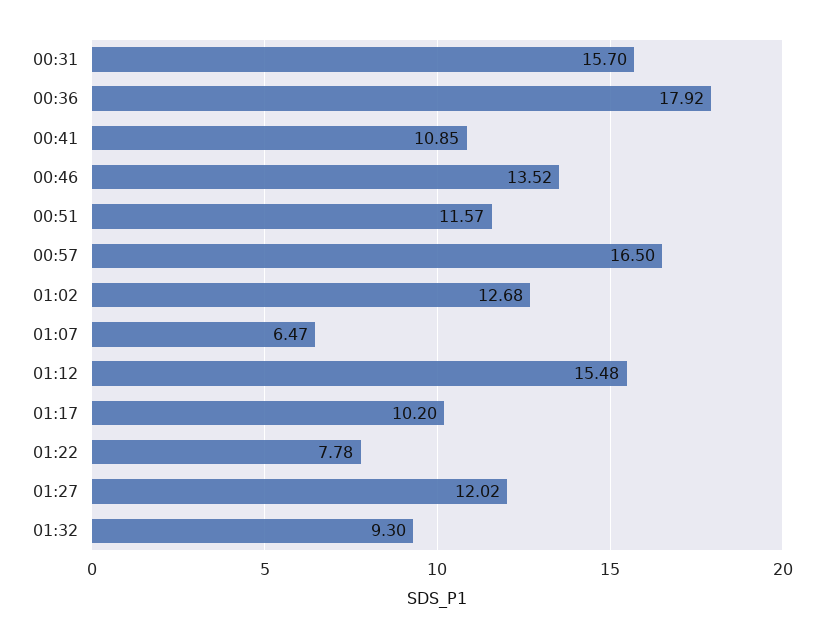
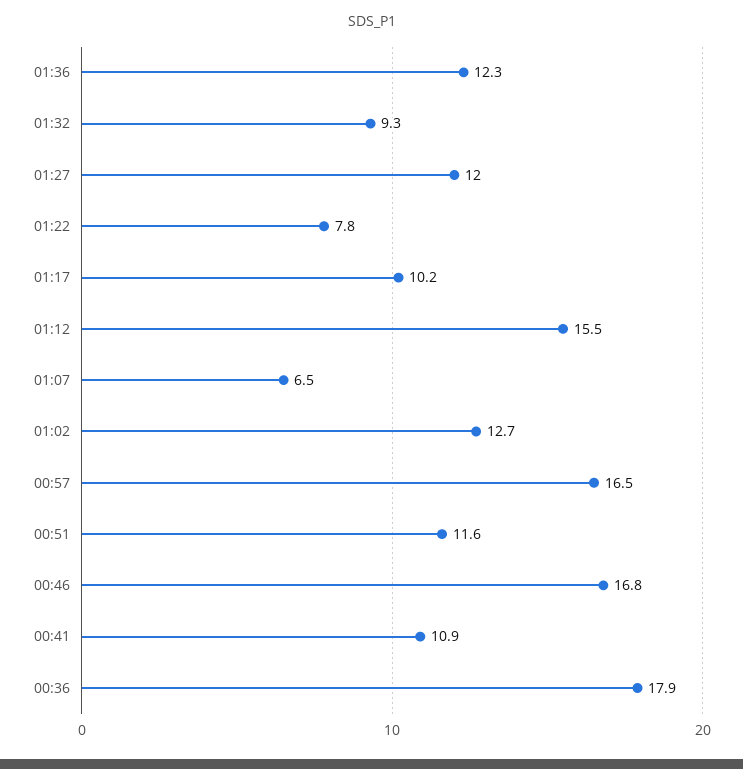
00:31: 15.7 -> none
00:46: 13.52 -> 16.8
01:36: none -> 12.3

